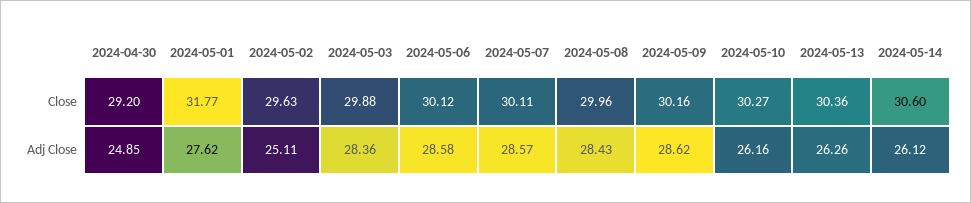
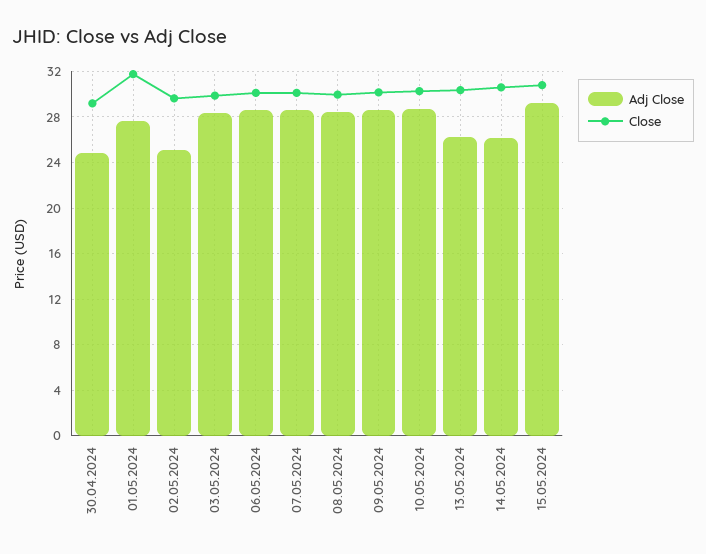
Adj Close, 2024-05-10: 26.16 -> 29
Adj Close, 15.05.2024: none -> 29
Close, 15.05.2024: none -> 31

